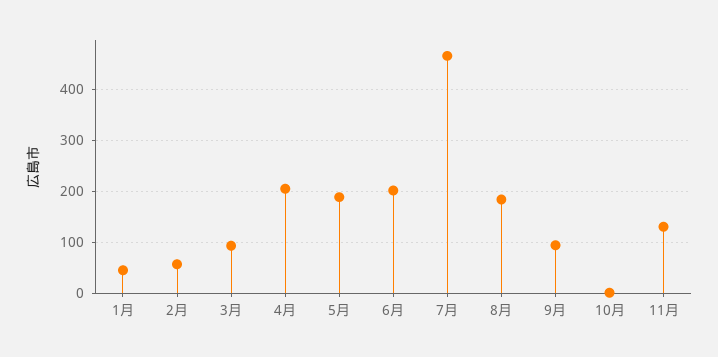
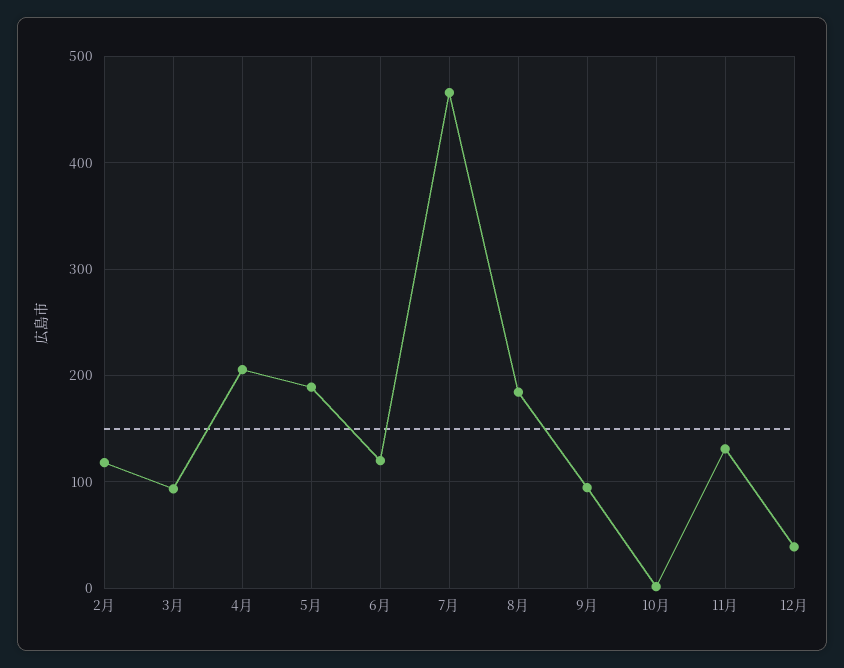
1月: 40 -> none
2月: 60 -> 120
6月: 200 -> 120
12月: none -> 40

